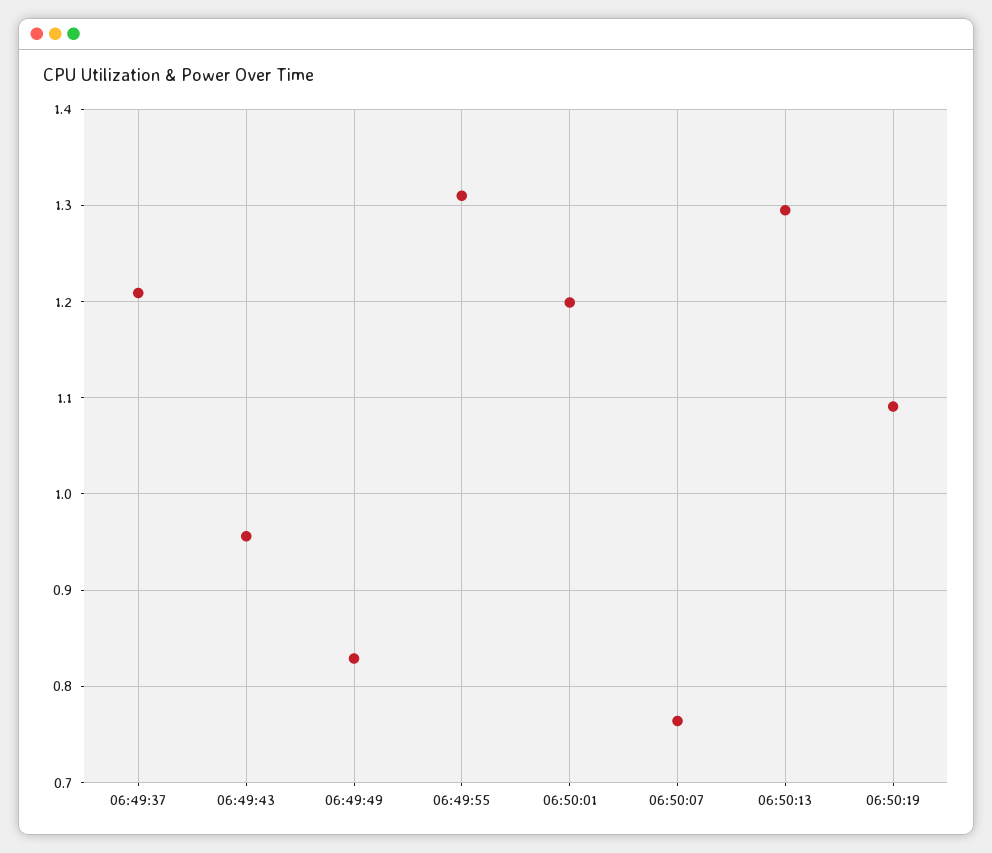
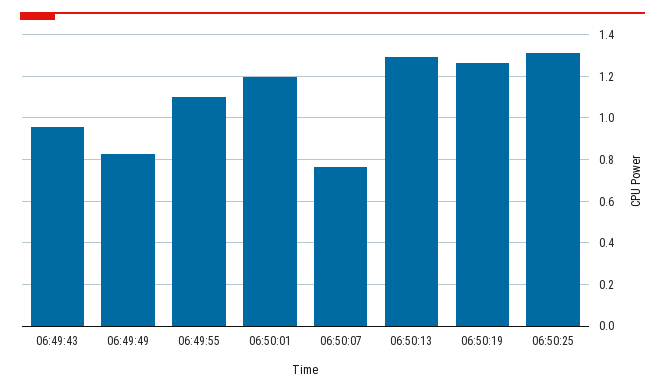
06:49:37: 1.21 -> none
06:49:55: 1.31 -> 1.1
06:50:19: 1.09 -> 1.25
06:50:25: none -> 1.3

